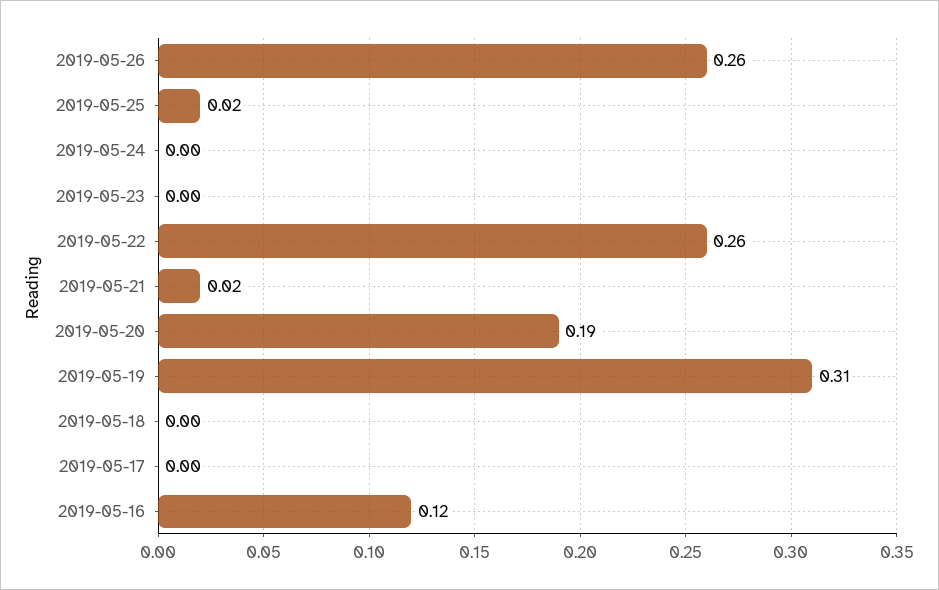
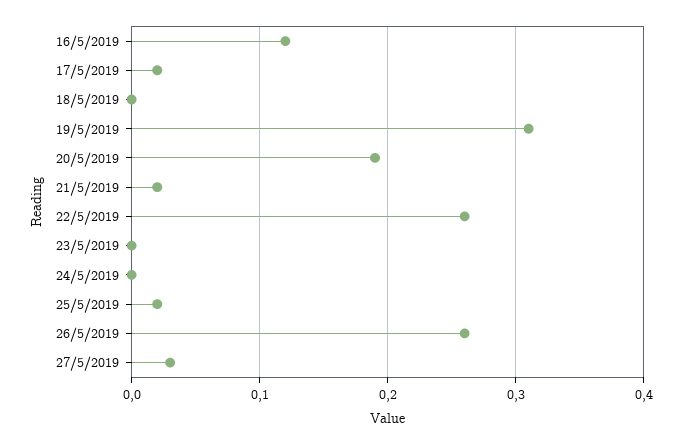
2019-05-17: 0 -> 0.02
27/5/2019: none -> 0.03

